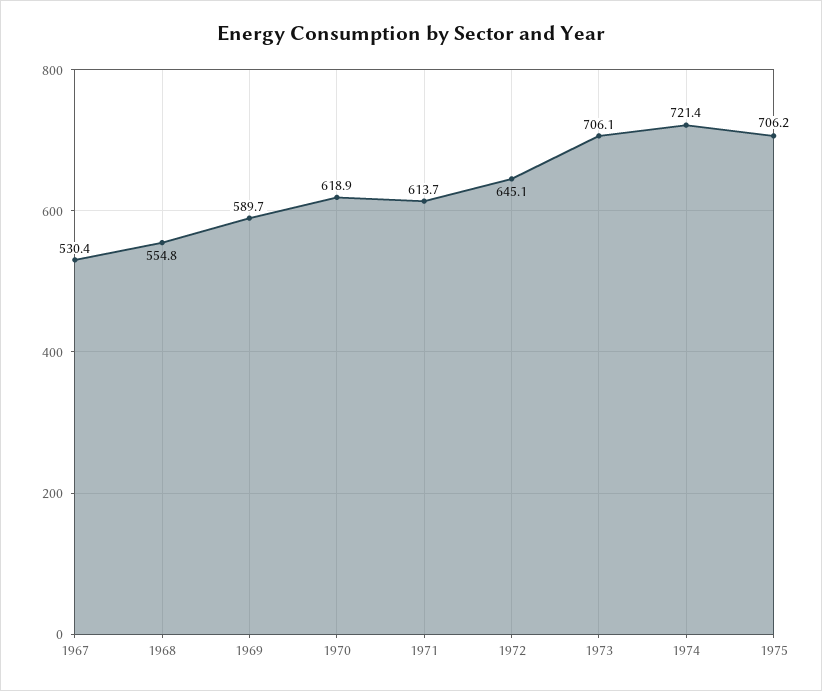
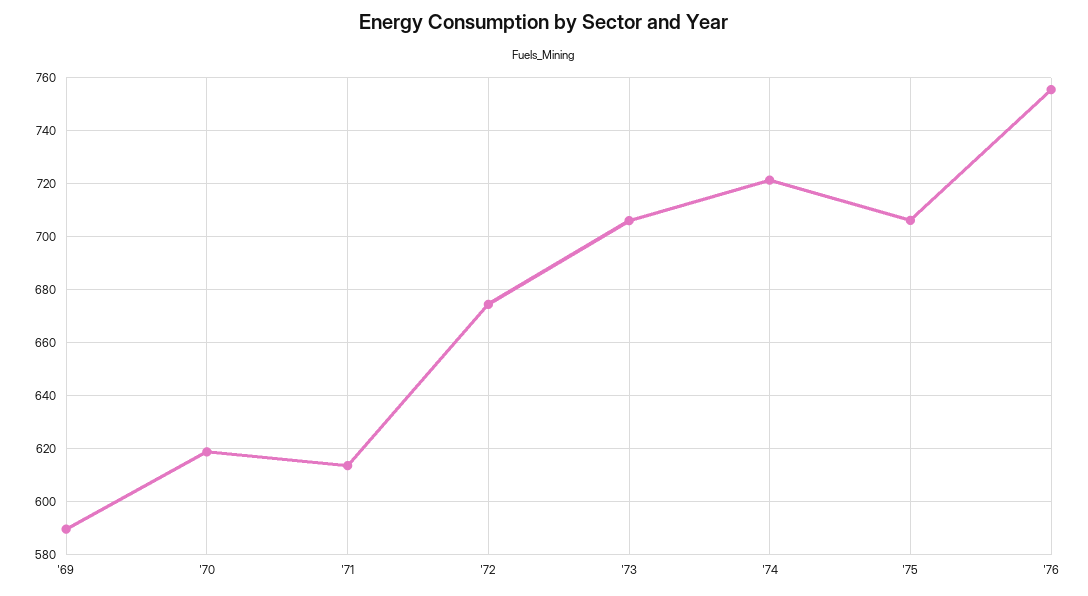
1967: 530.4 -> none
1968: 554.8 -> none
1972: 645.1 -> 675
'76: none -> 755

